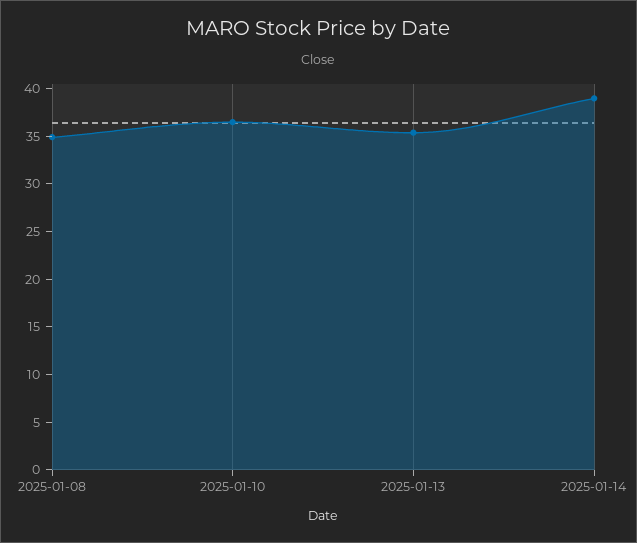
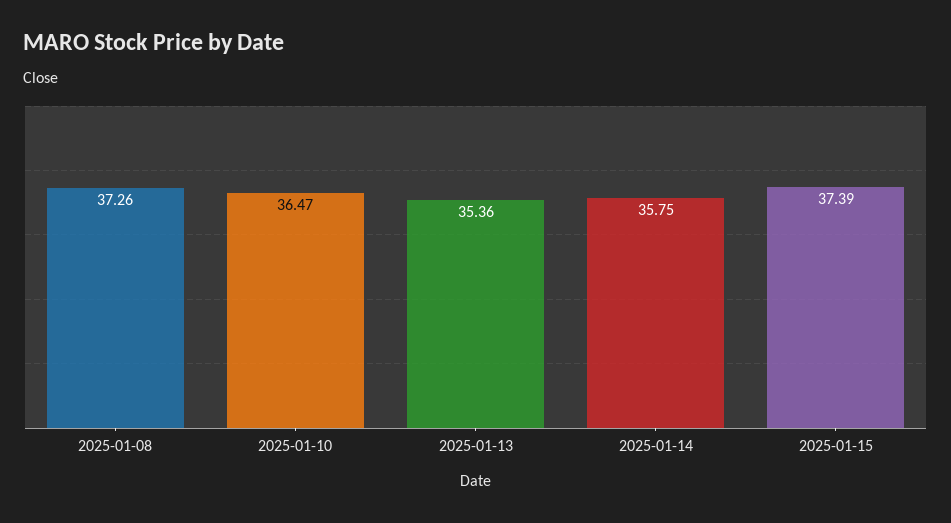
2025-01-08: 35 -> 37.26
2025-01-14: 39 -> 35.75
2025-01-15: none -> 37.39

